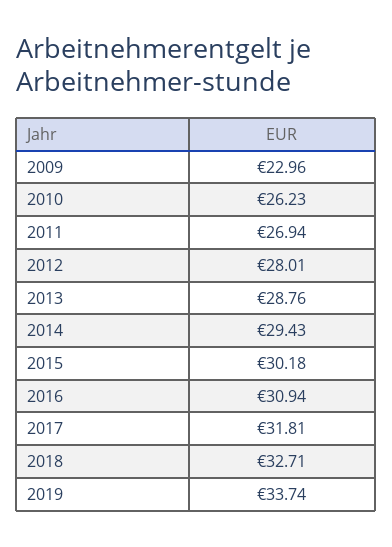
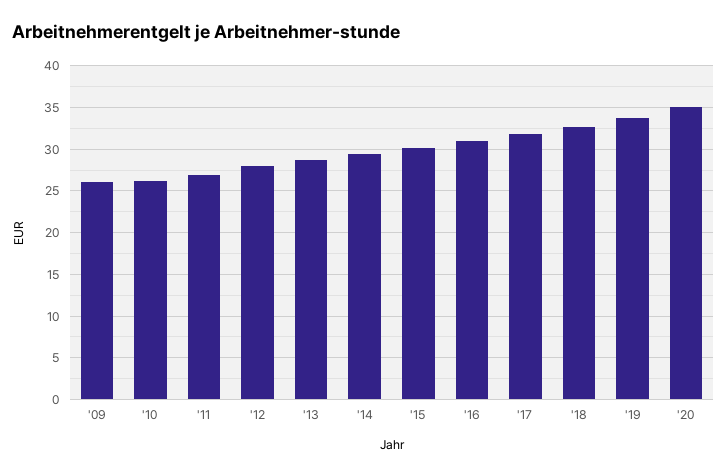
2009: 22.96 -> 26
'20: none -> 35

